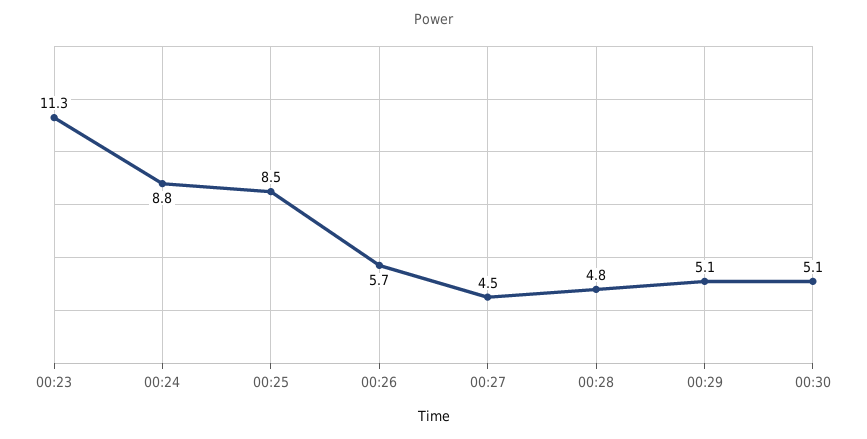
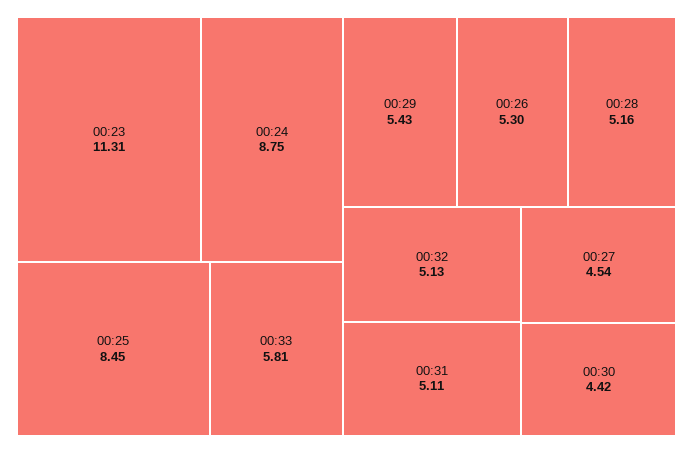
00:26: 5.7 -> 5.3
00:28: 4.8 -> 5.16
00:29: 5.1 -> 5.43
00:30: 5.1 -> 4.42
00:33: none -> 5.81
00:32: none -> 5.13
00:31: none -> 5.11

